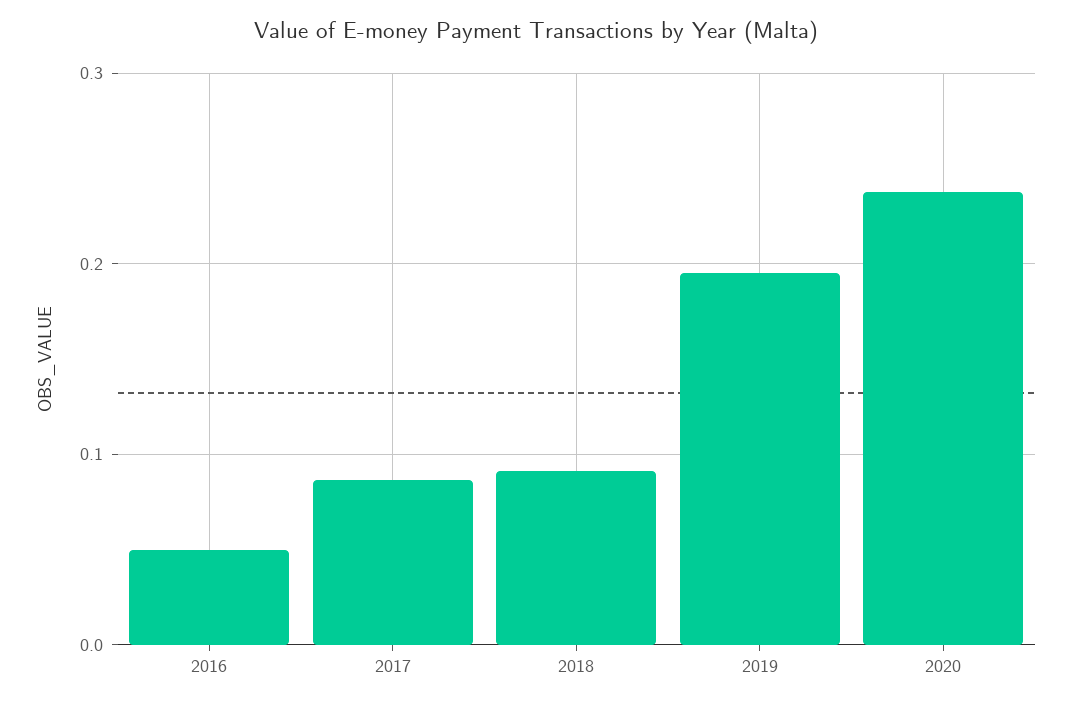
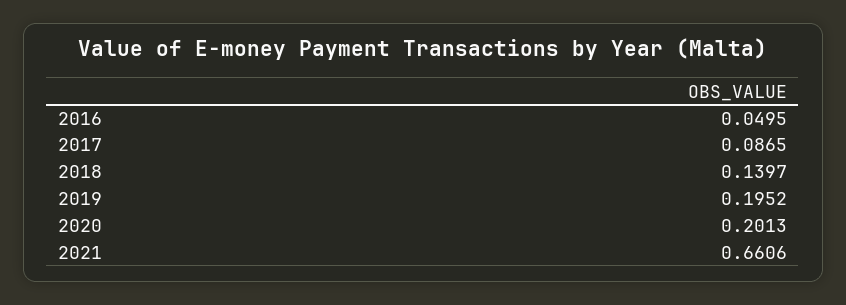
2018: 0.09 -> 0.1397
2020: 0.24 -> 0.2013
2021: none -> 0.6606

